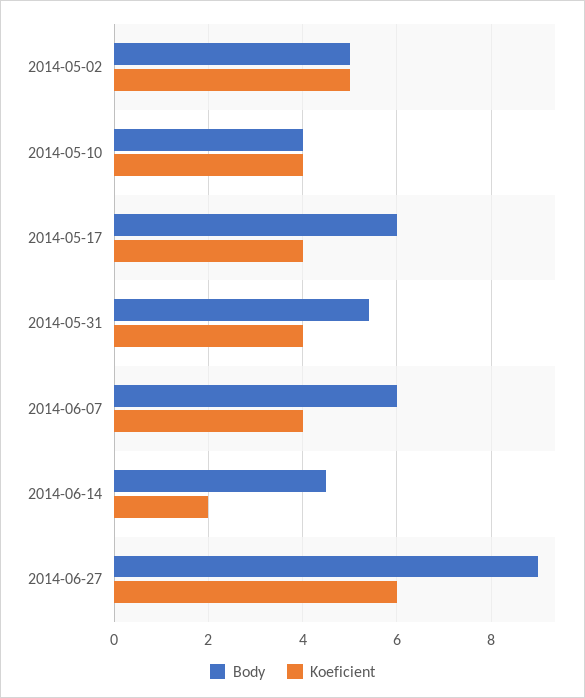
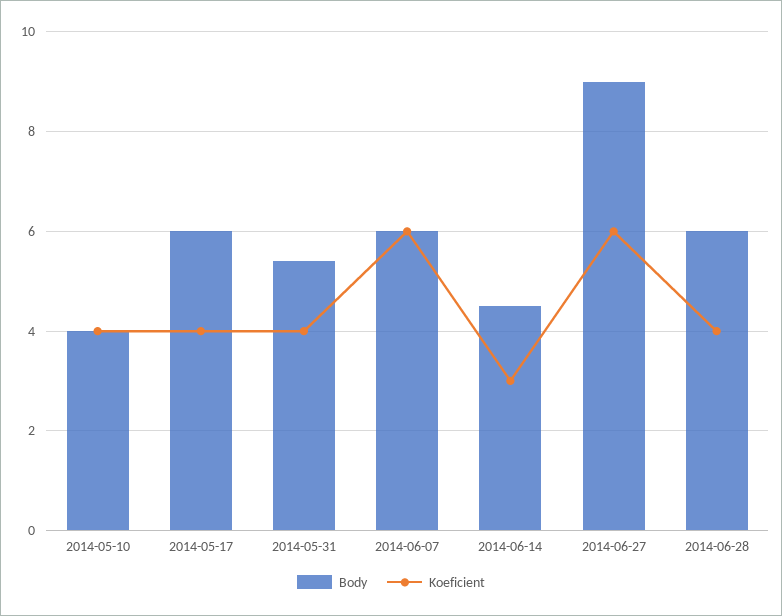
Body, 2014-05-02: 5 -> none
Koeficient, 2014-05-02: 5 -> none
Koeficient, 2014-06-07: 4 -> 6
Koeficient, 2014-06-14: 2 -> 3
Body, 2014-06-28: none -> 6
Koeficient, 2014-06-28: none -> 4

